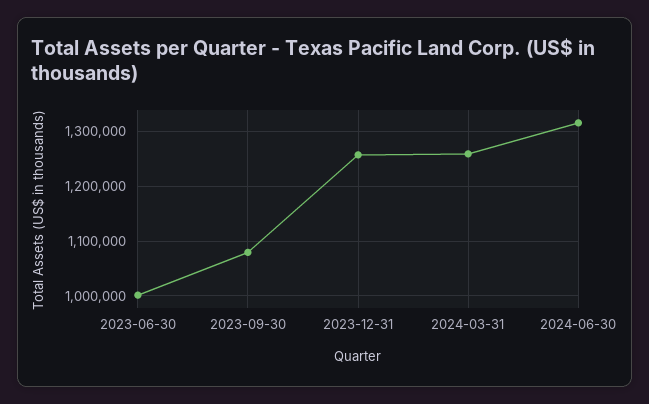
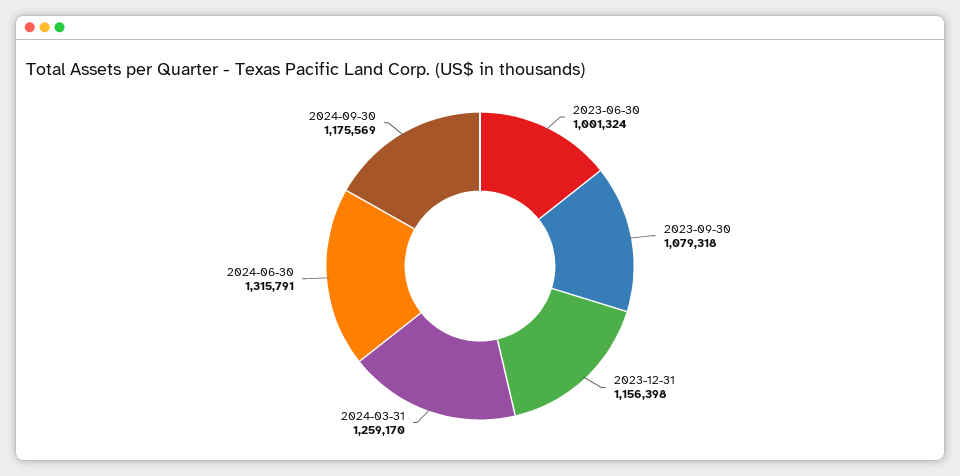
2023-12-31: 1260000 -> 1156398
2024-09-30: none -> 1175569

